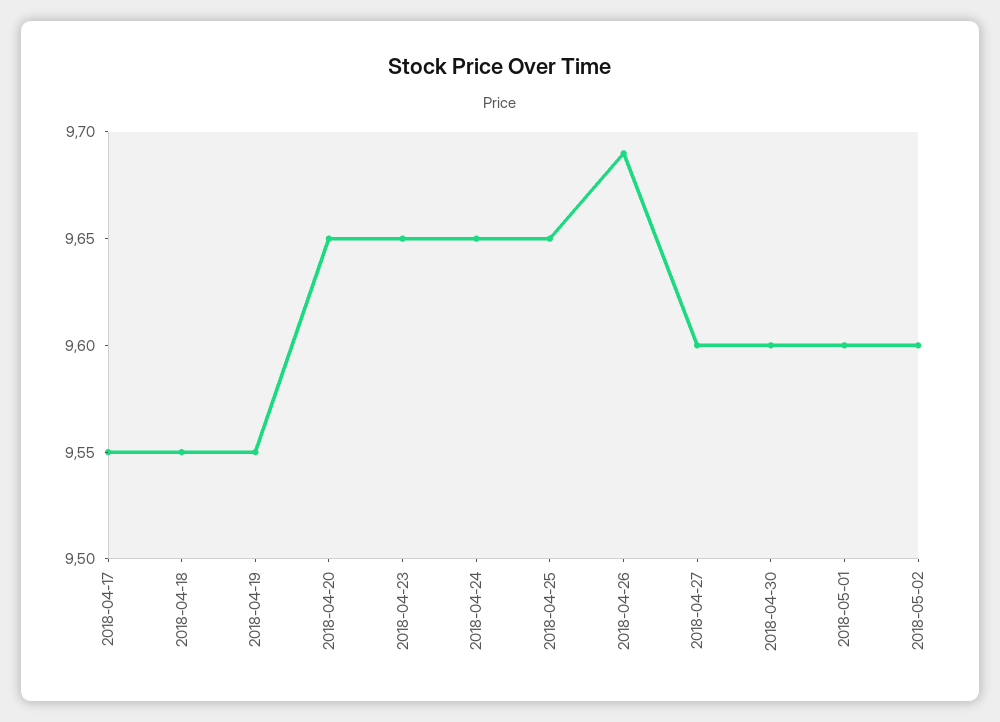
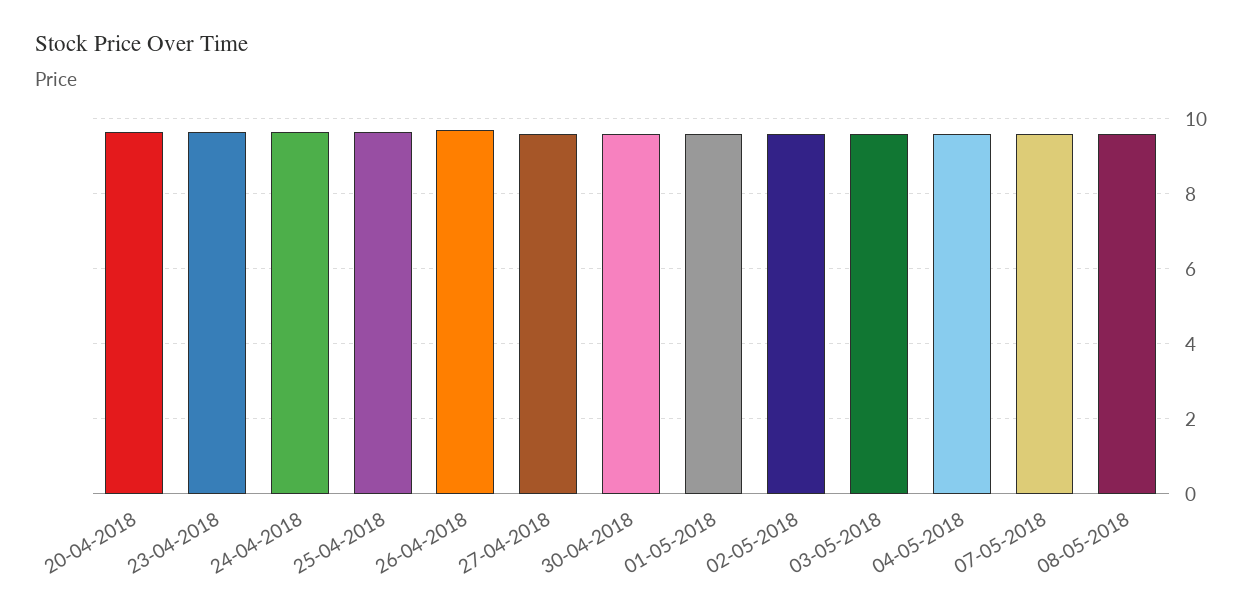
2018-04-17: 9.55 -> none
2018-04-18: 9.55 -> none
2018-04-19: 9.55 -> none
03-05-2018: none -> 9.6
04-05-2018: none -> 9.6
07-05-2018: none -> 9.6
08-05-2018: none -> 9.6

